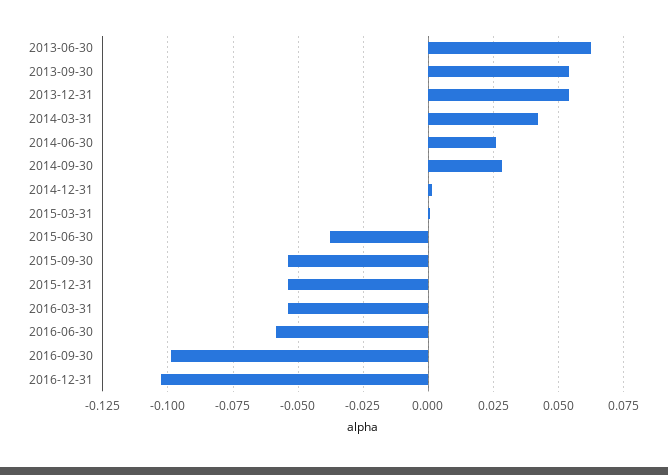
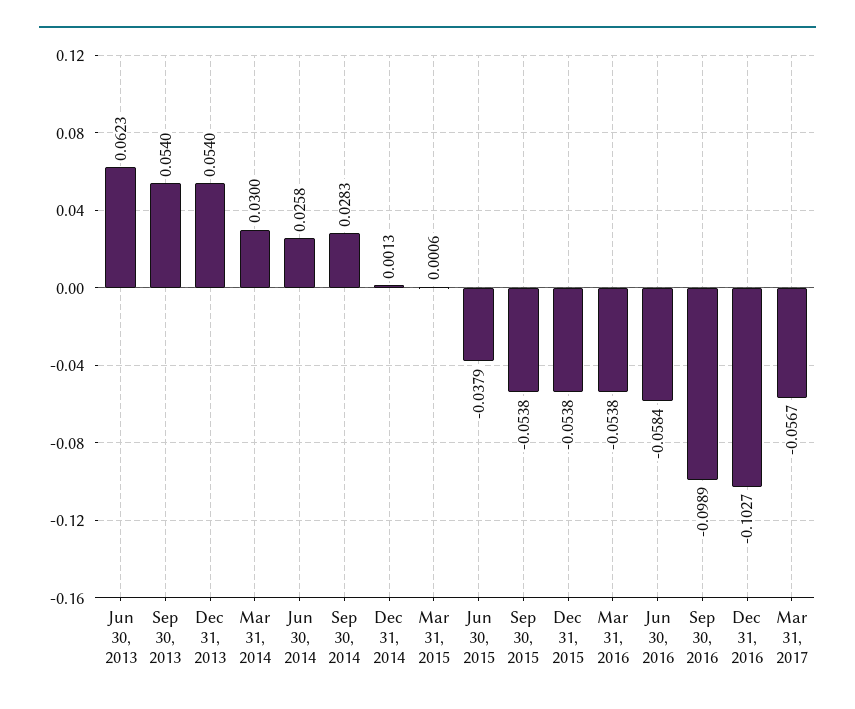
2014-03-31: 0.0425 -> 0.03
Mar 31, 2017: none -> -0.0567

